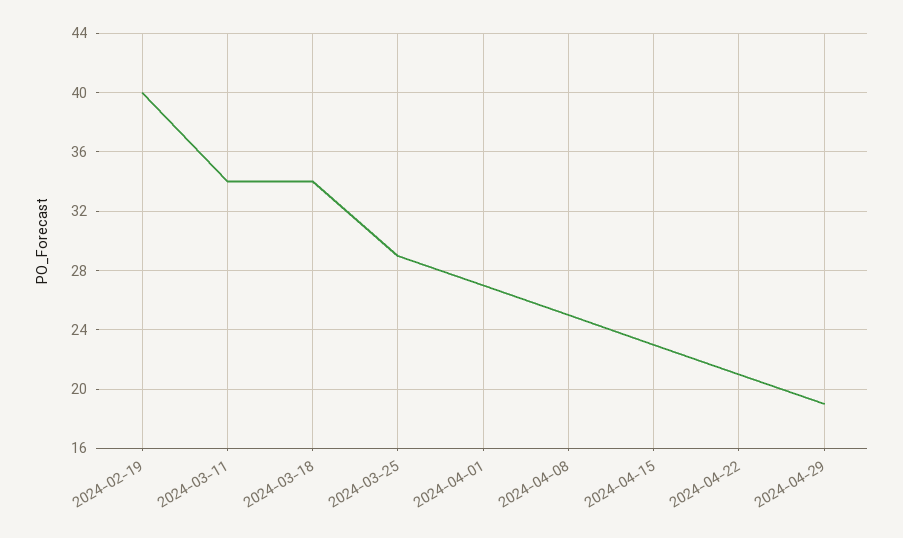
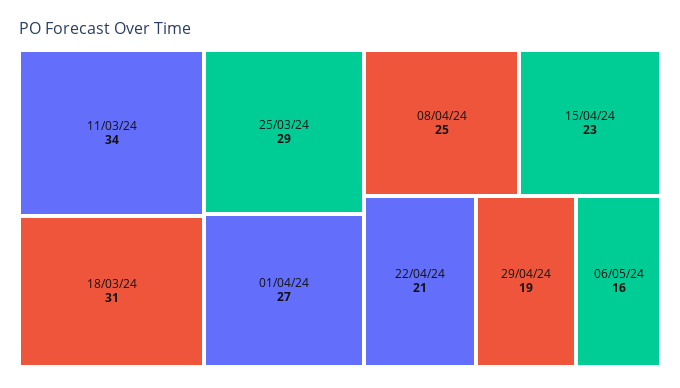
2024-02-19: 40 -> none
2024-03-18: 34 -> 31
06/05/24: none -> 16

